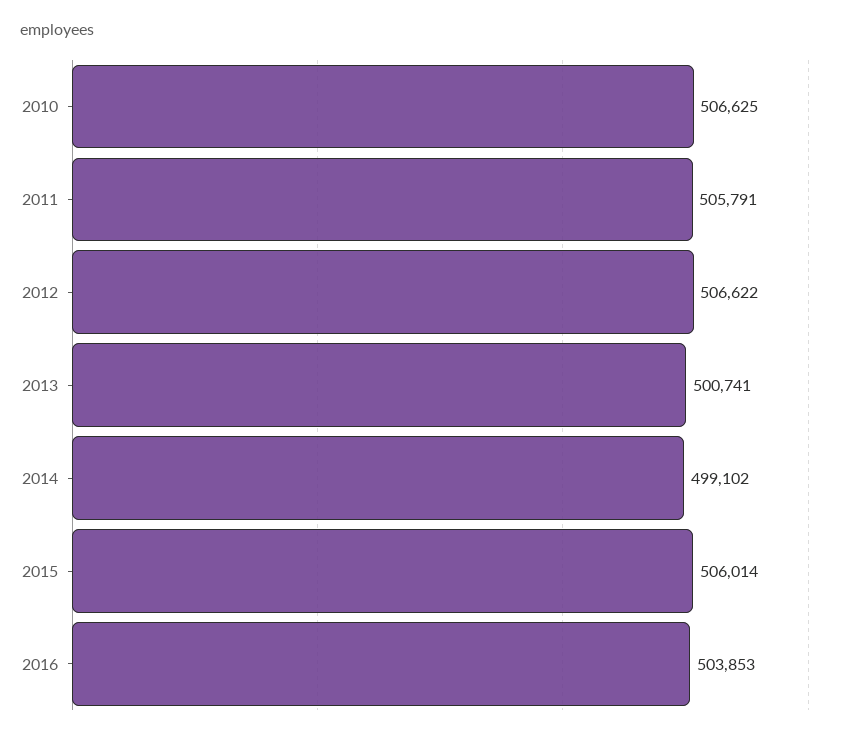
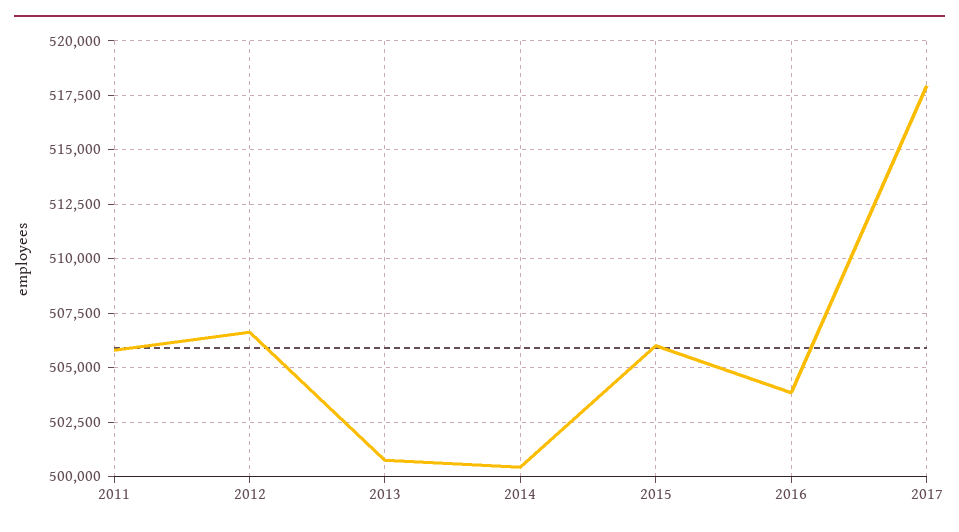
2010: 506625 -> none
2014: 499102 -> 500500
2017: none -> 518000

